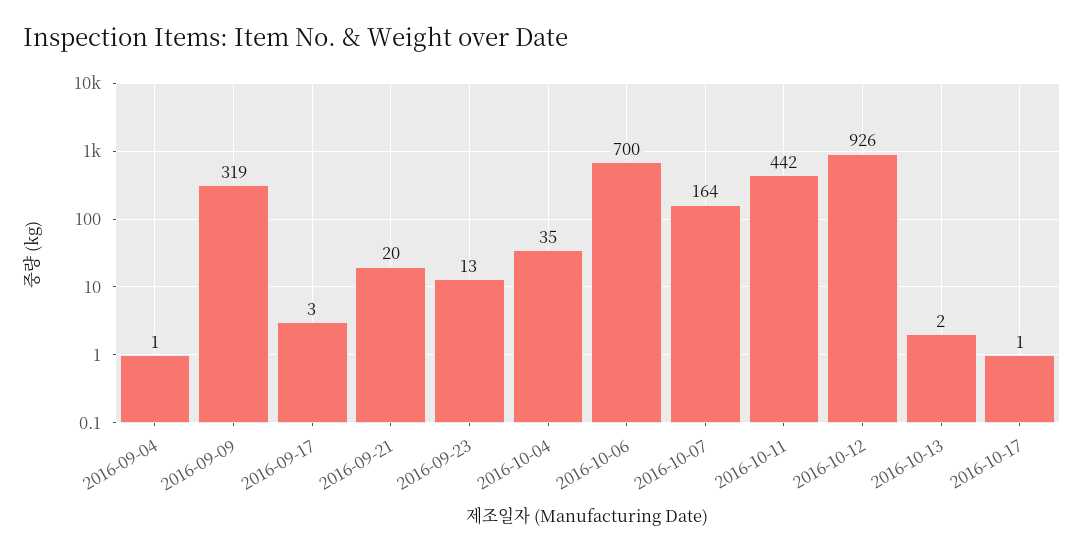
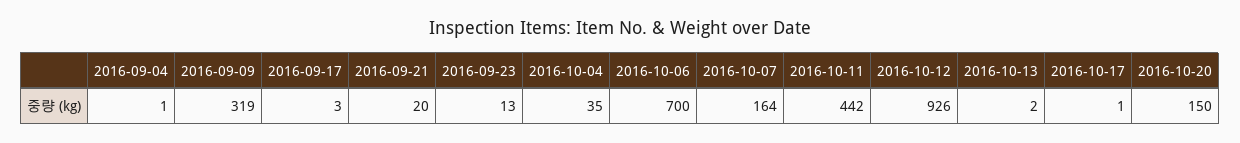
2016-10-20: none -> 150

